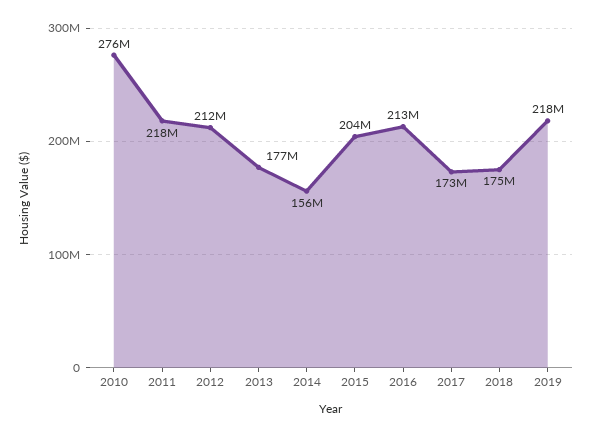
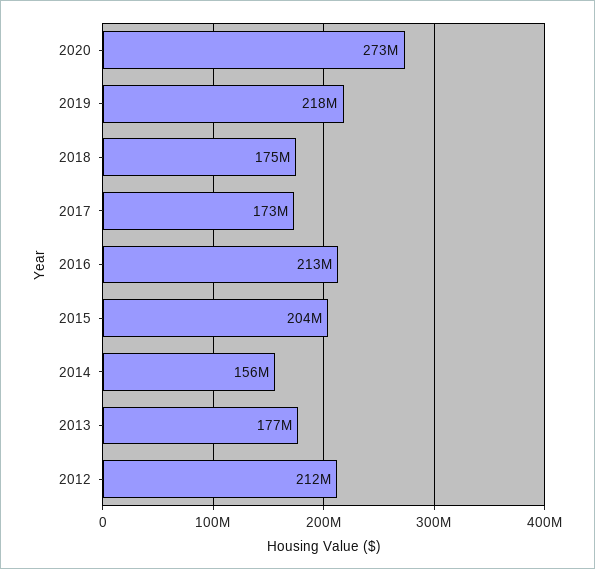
2010: 276000000 -> none
2011: 218000000 -> none
2020: none -> 273000000

